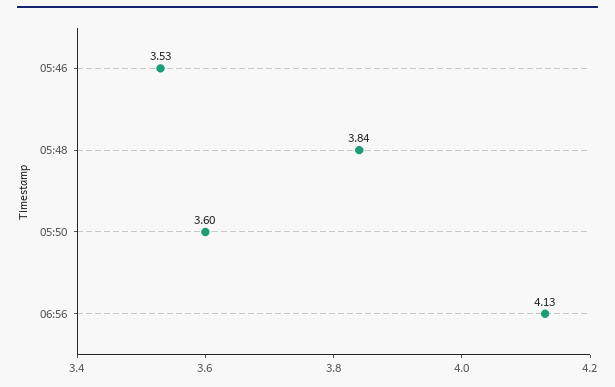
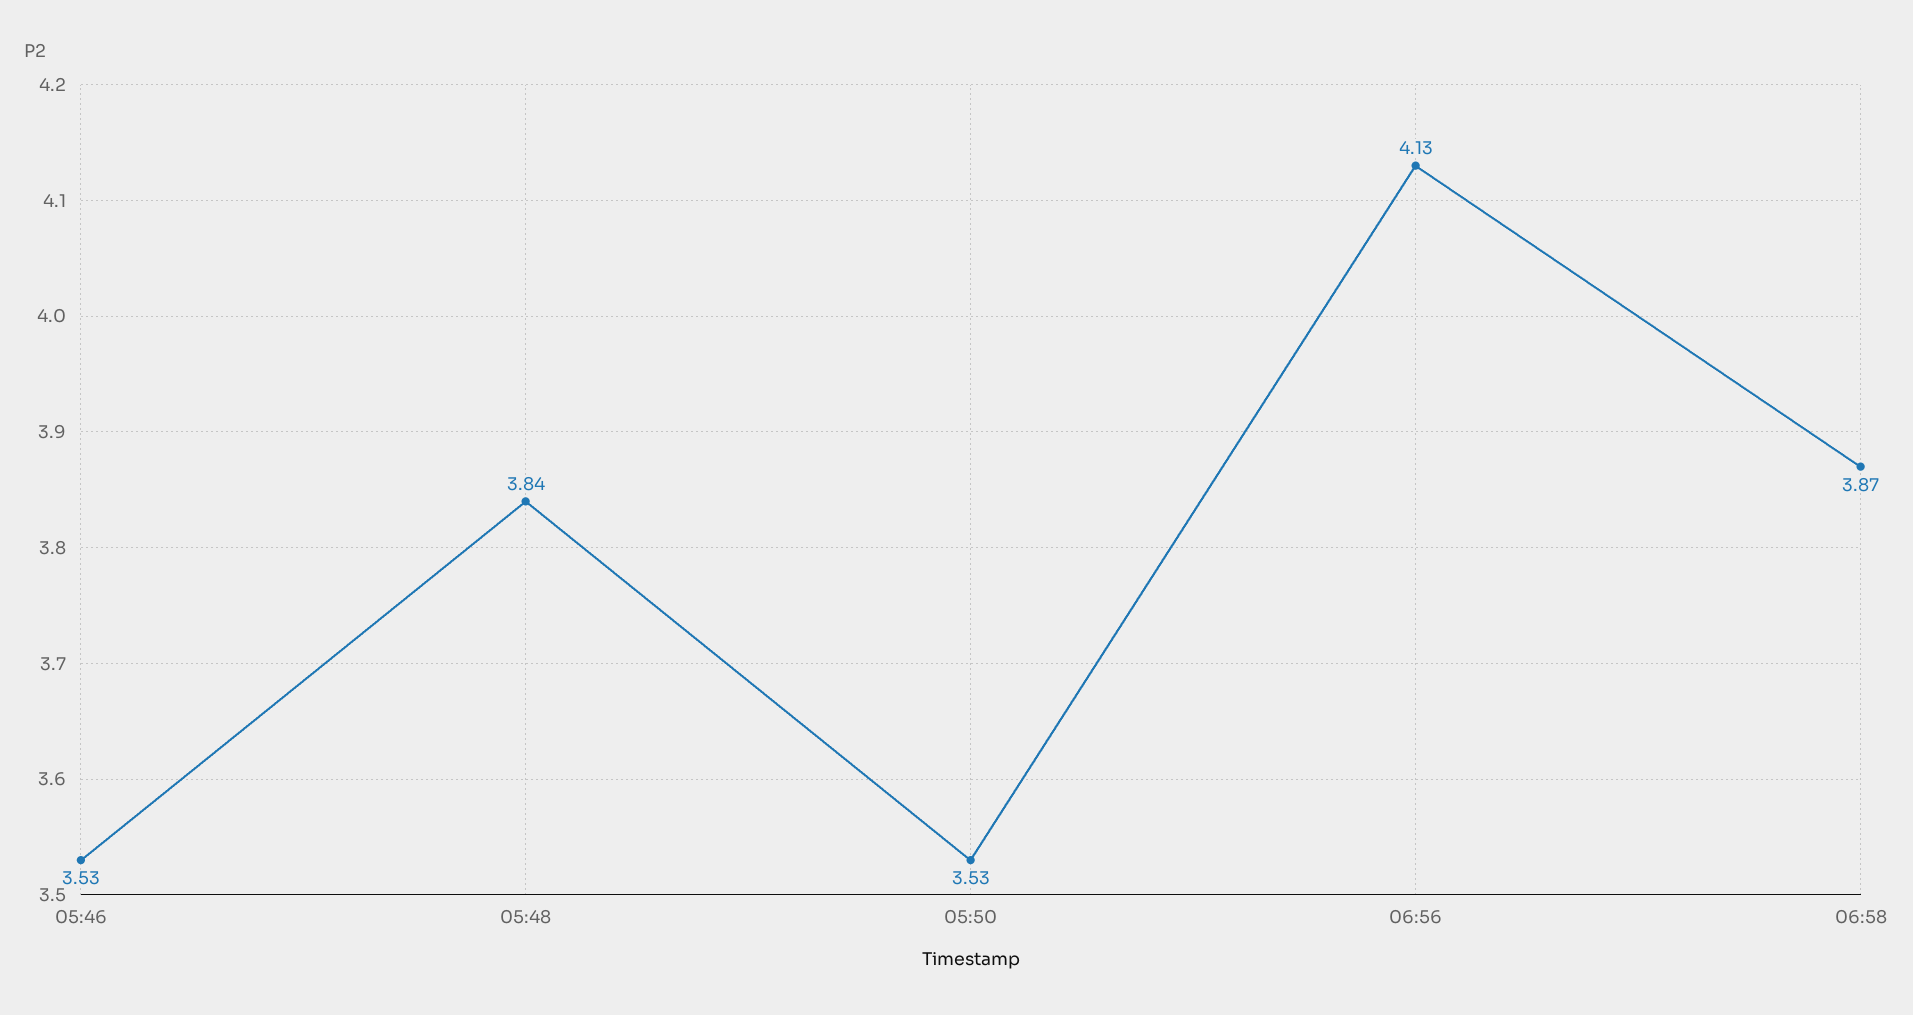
05:50: 3.6 -> 3.53
06:58: none -> 3.87

